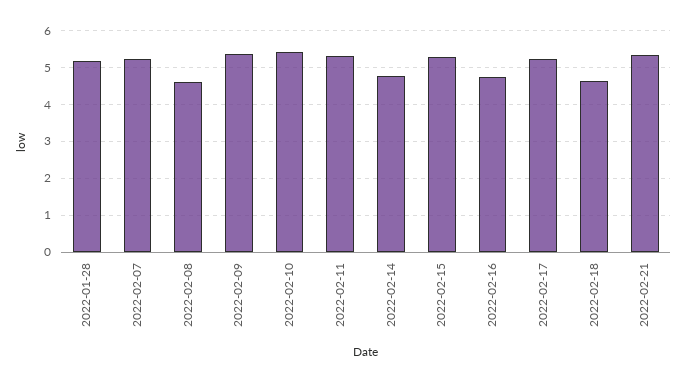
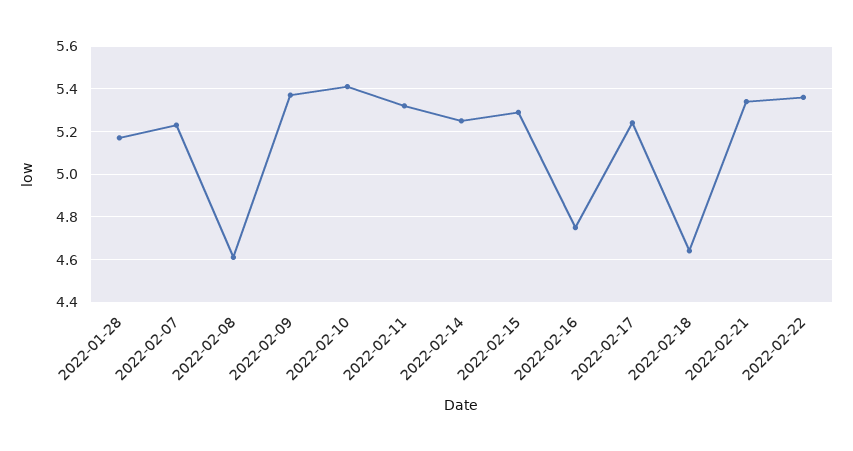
2022-02-14: 4.8 -> 5.25
2022-02-22: none -> 5.35

